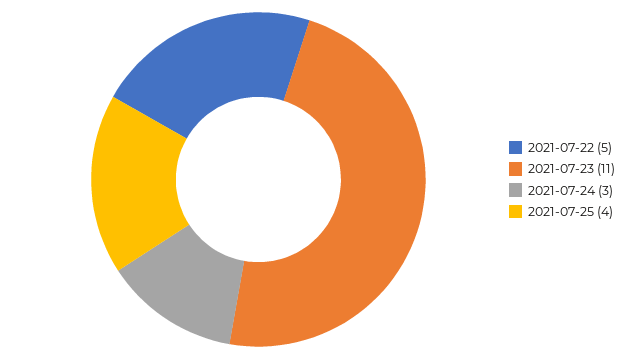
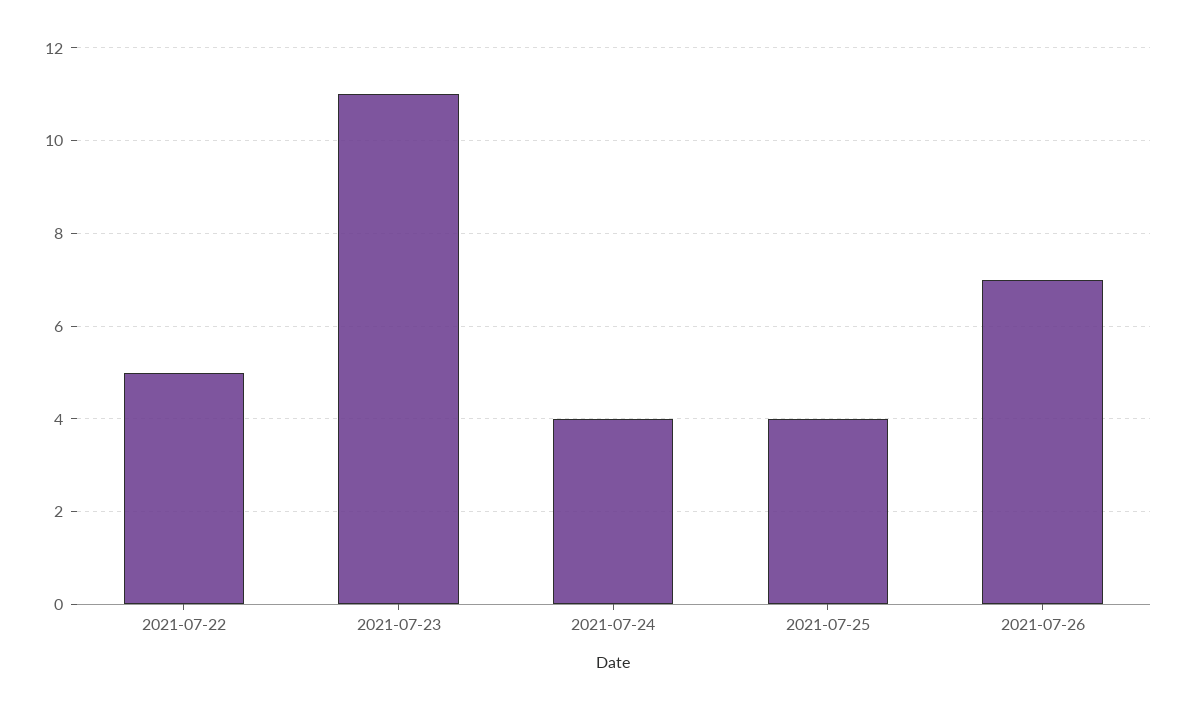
2021-07-24: 3 -> 4
2021-07-26: none -> 7

